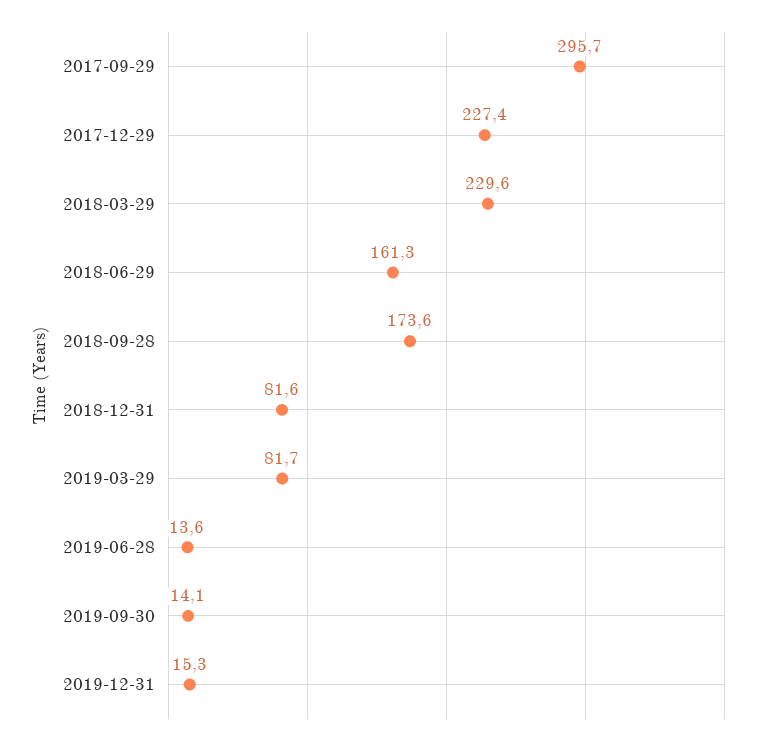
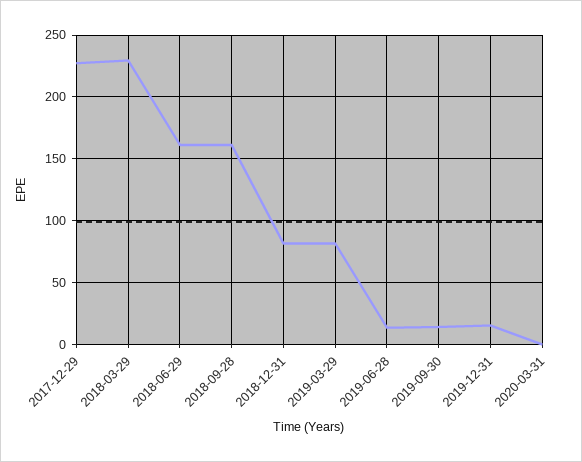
2017-09-29: 295.7 -> none
2018-09-28: 173.6 -> 160
2020-03-31: none -> 0

